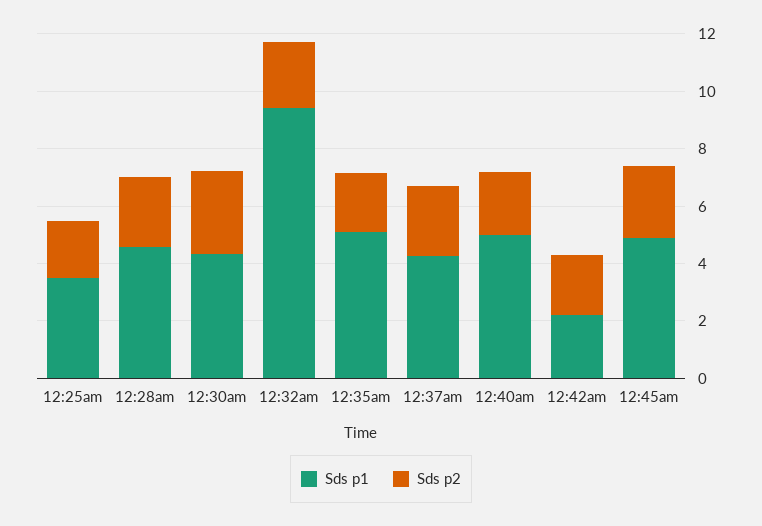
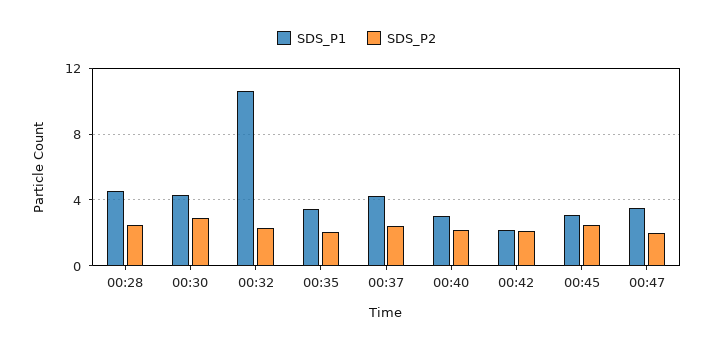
Sds p1, 12:25am: 3.5 -> none
Sds p2, 12:25am: 2 -> none
Sds p1, 12:32am: 9.5 -> 10.5
Sds p1, 12:35am: 5 -> 3.5
Sds p1, 12:40am: 5 -> 3
Sds p1, 12:45am: 5 -> 3
Sds p1, 00:47: none -> 3.5
Sds p2, 00:47: none -> 2

